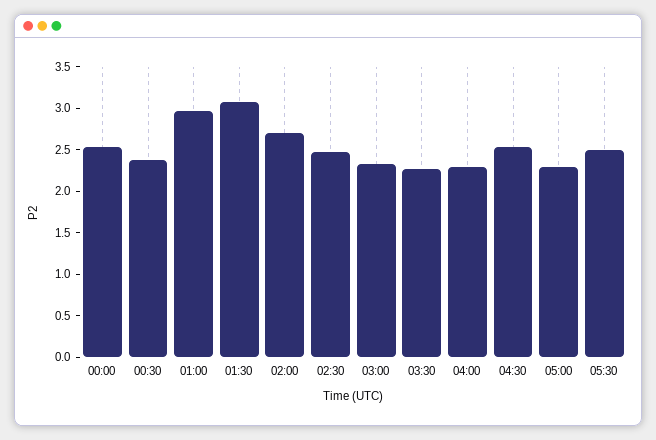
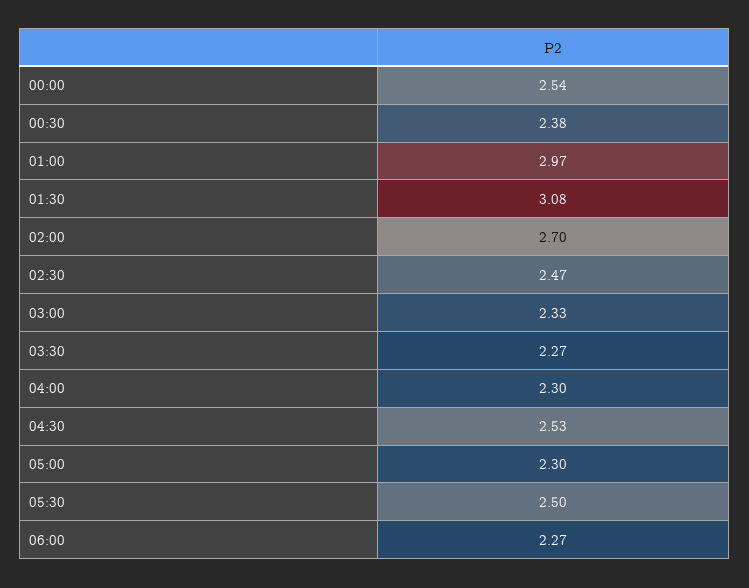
06:00: none -> 2.27

